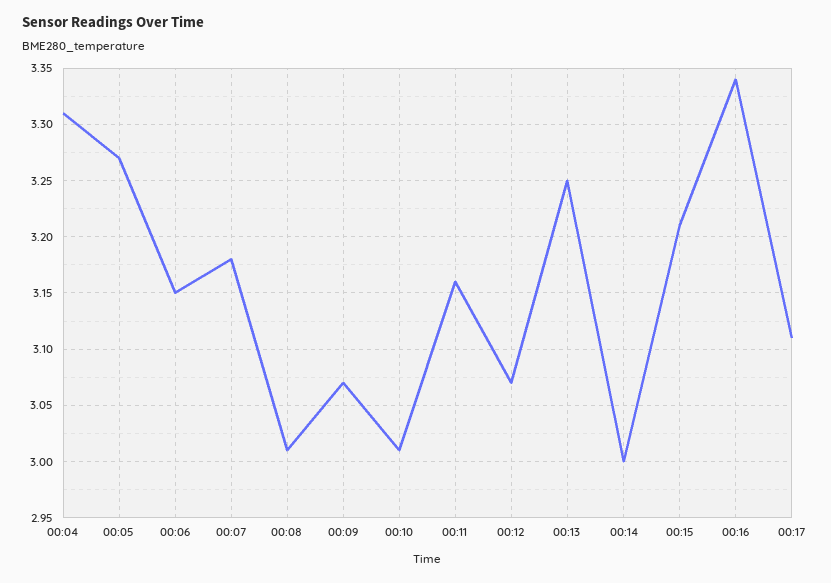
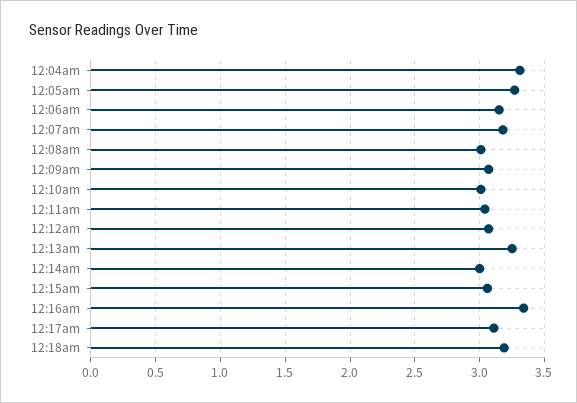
00:11: 3.16 -> 3.05
00:15: 3.21 -> 3.05
12:18am: none -> 3.2

